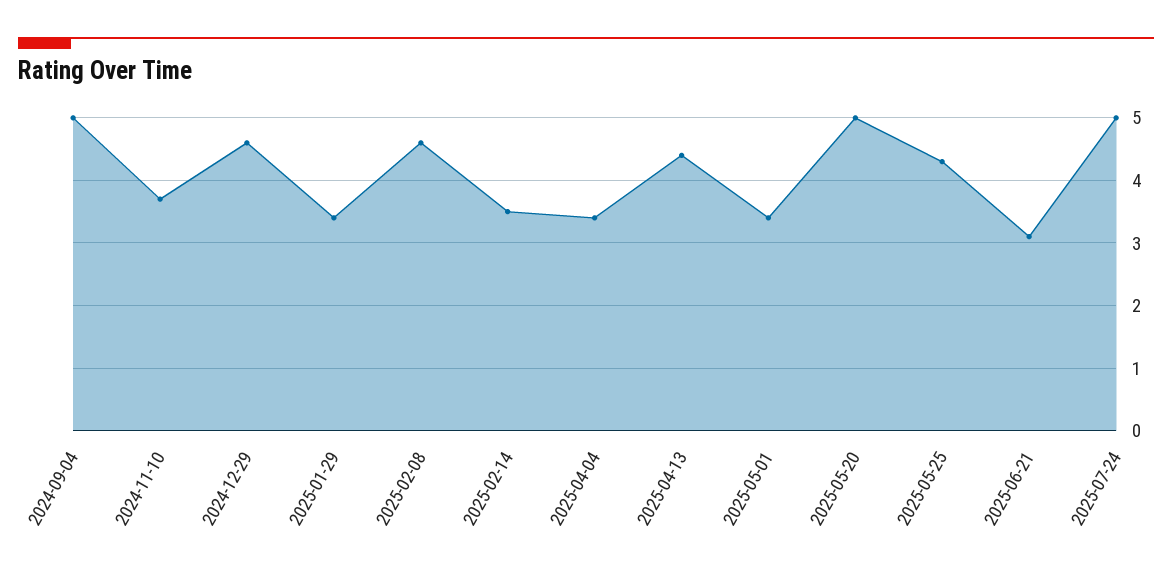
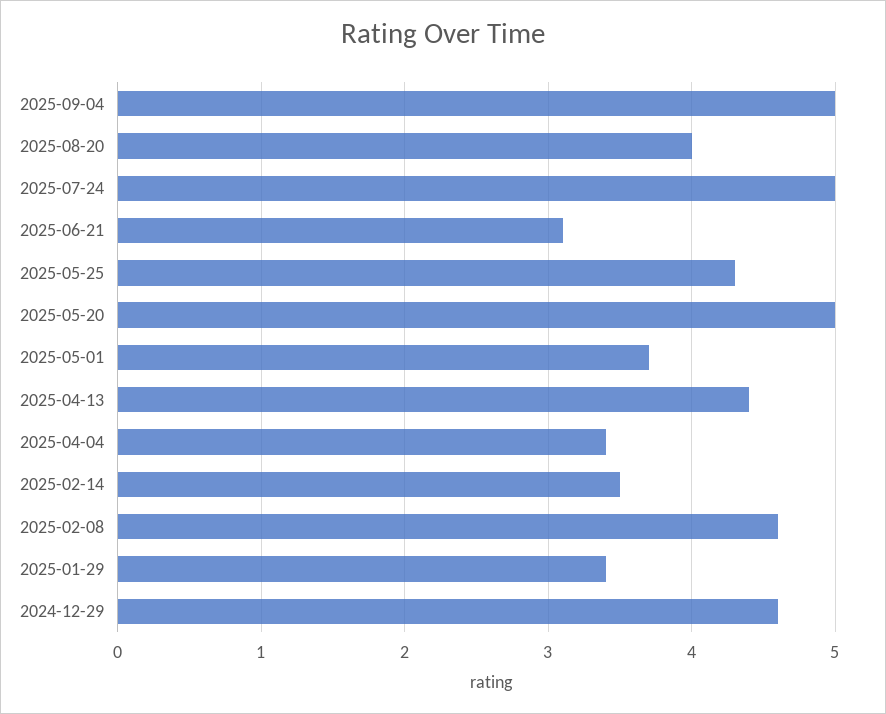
2024-09-04: 5 -> none
2024-11-10: 3.7 -> none
2025-05-01: 3.4 -> 3.7
2025-09-04: none -> 5
2025-08-20: none -> 4

